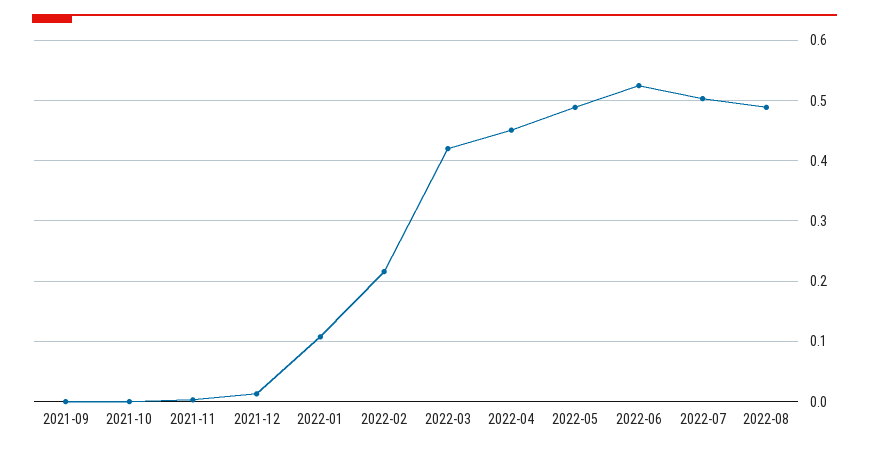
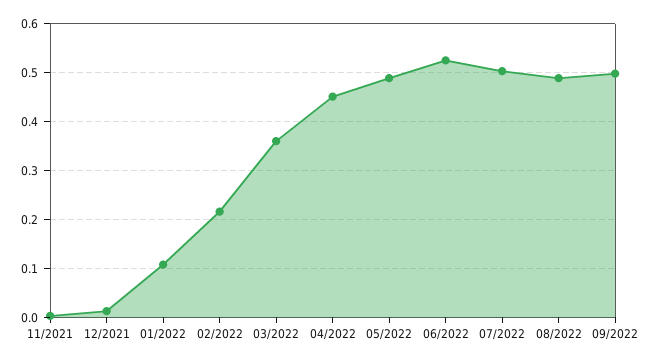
2021-09: 0 -> none
2021-10: 0 -> none
2022-03: 0.42 -> 0.36
09/2022: none -> 0.5

